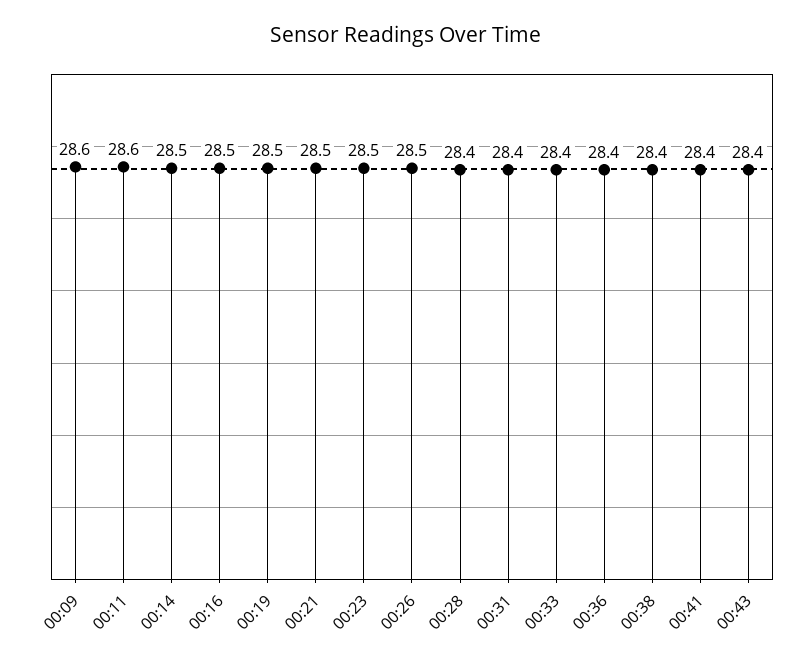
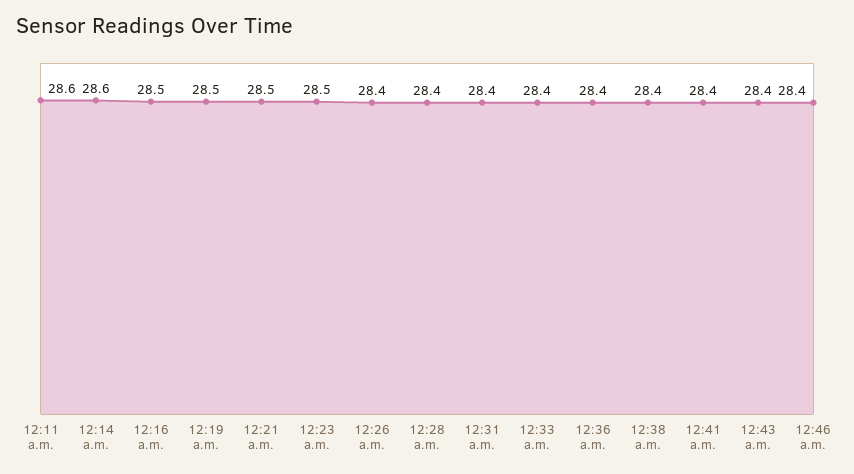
00:09: 28.6 -> none
00:14: 28.5 -> 28.6
00:26: 28.5 -> 28.4
12:46 a.m.: none -> 28.4

